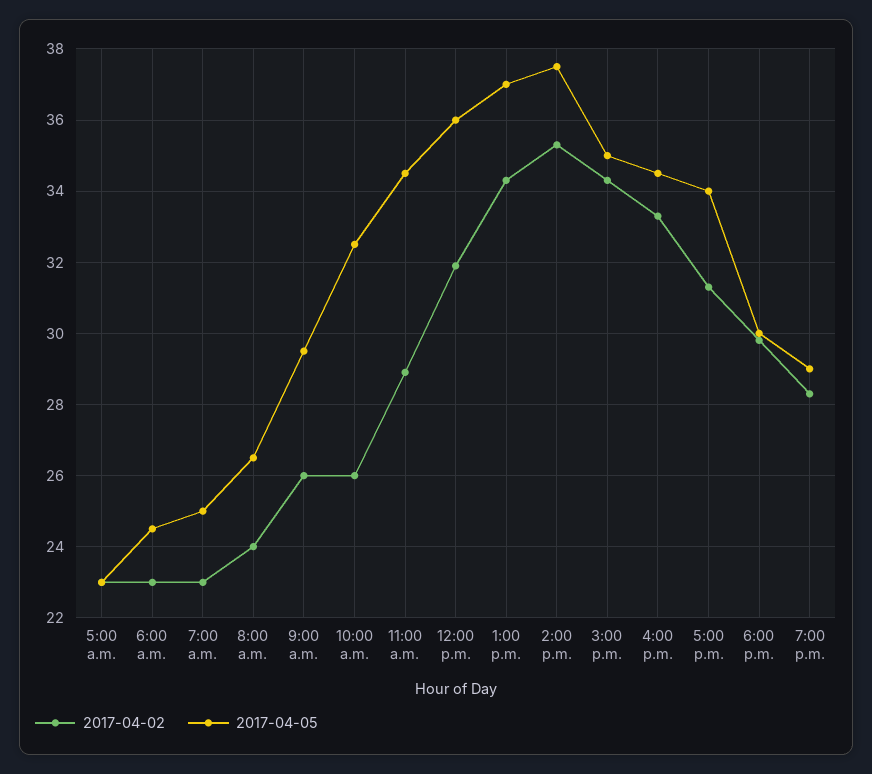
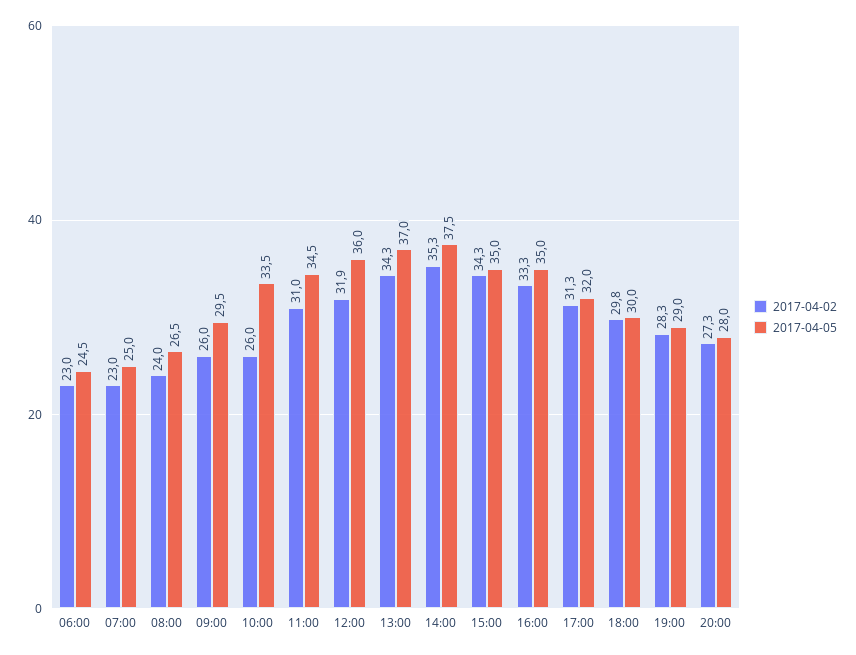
2017-04-02, 5:00 a.m.: 23 -> none
2017-04-05, 5:00 a.m.: 23 -> none
2017-04-05, 10:00 a.m.: 32.5 -> 33.5
2017-04-02, 11:00 a.m.: 29 -> 31
2017-04-05, 4:00 p.m.: 34.5 -> 35
2017-04-05, 5:00 p.m.: 34 -> 32
2017-04-02, 20:00: none -> 27.3
2017-04-05, 20:00: none -> 28

